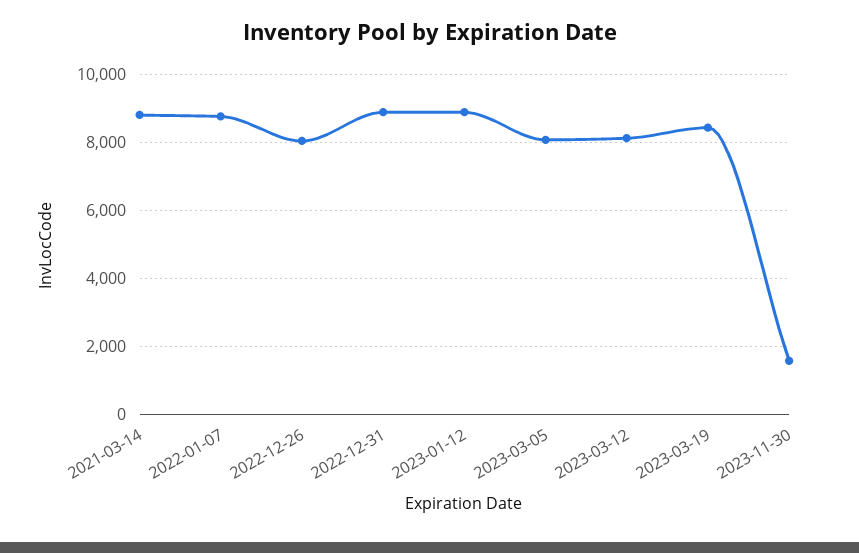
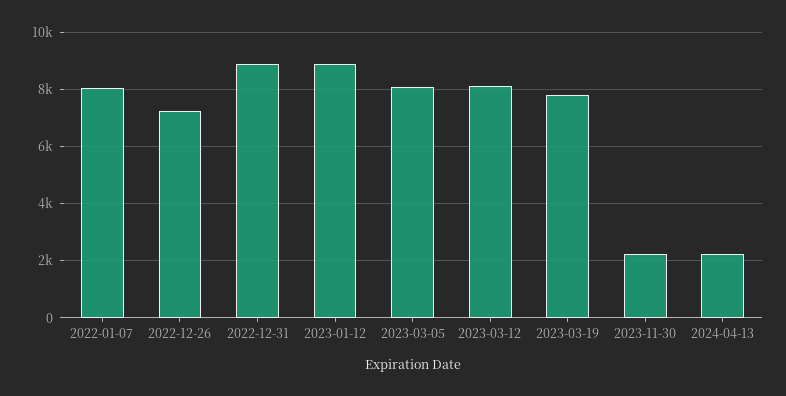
2021-03-14: 8800 -> none
2022-01-07: 8800 -> 8000
2022-12-26: 8000 -> 7250
2023-03-19: 8400 -> 7750
2023-11-30: 1600 -> 2250
2024-04-13: none -> 2250

